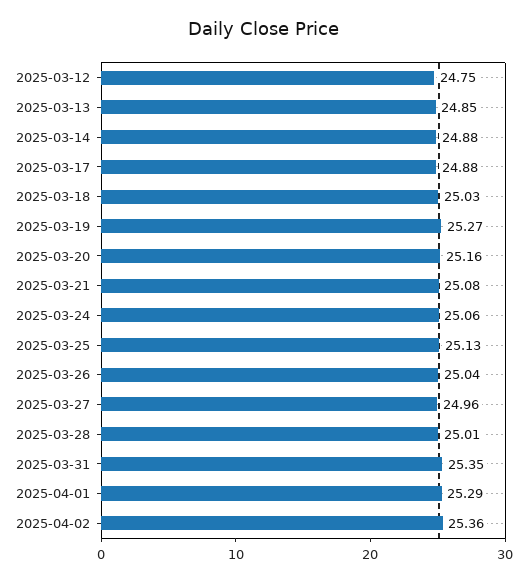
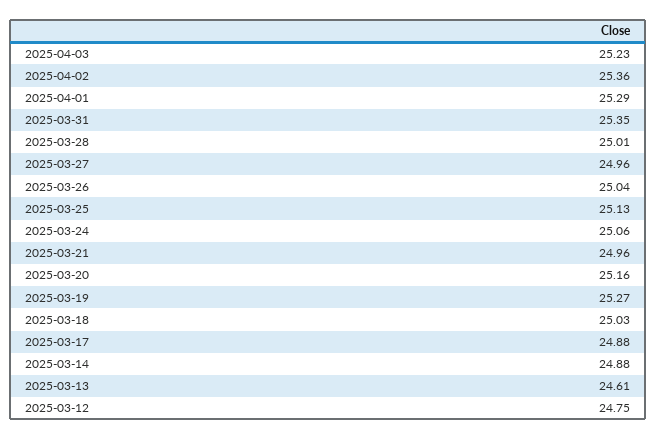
2025-03-13: 24.85 -> 24.61
2025-03-21: 25.08 -> 24.96
2025-04-03: none -> 25.23

